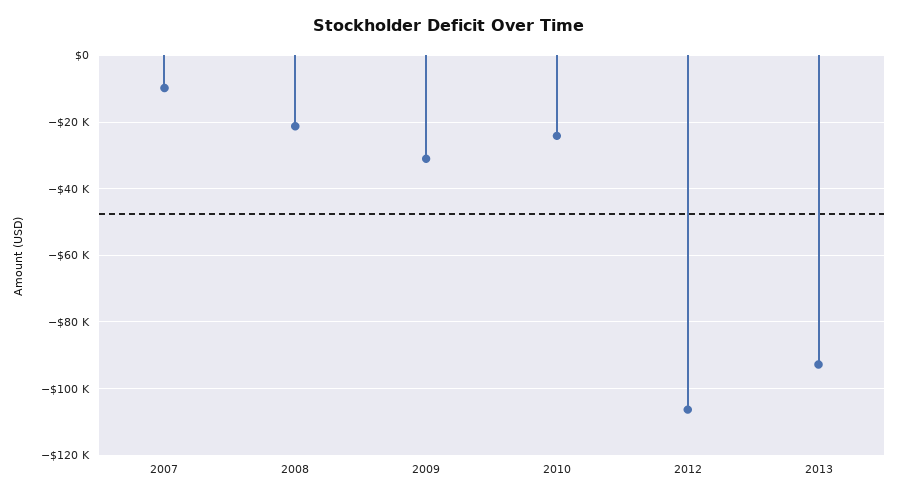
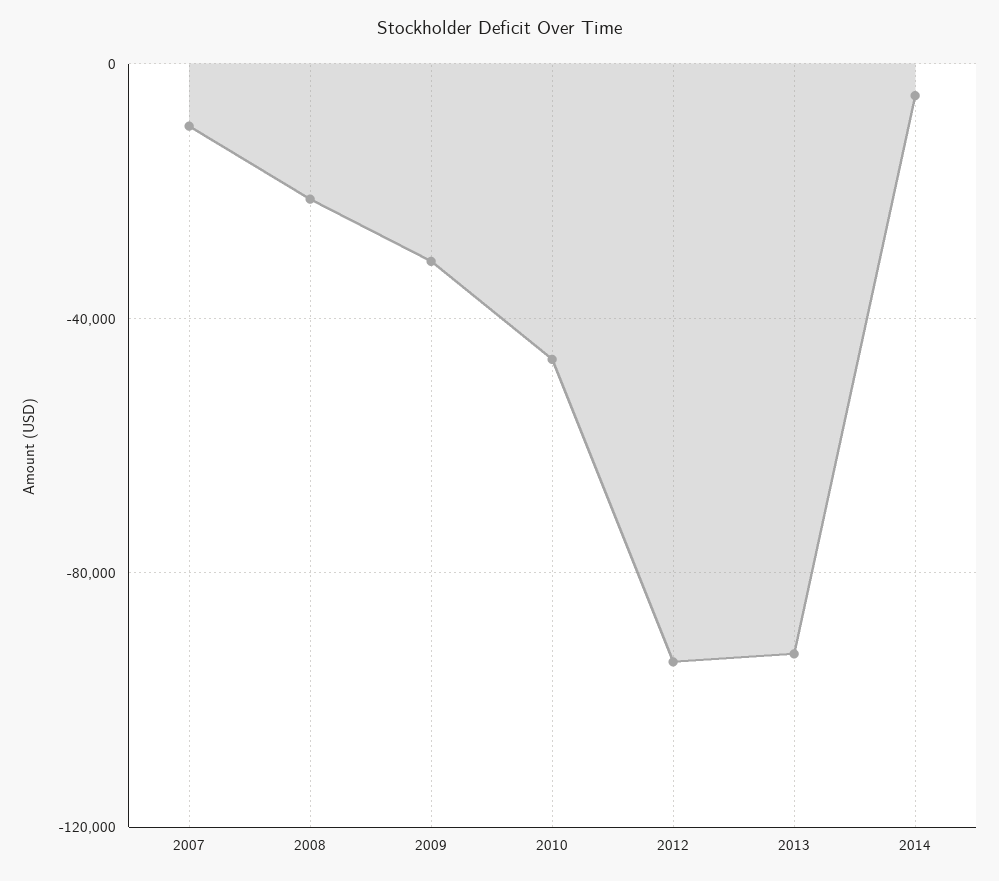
2010: -24000 -> -45000
2012: -106000 -> -95000
2014: none -> -5000

